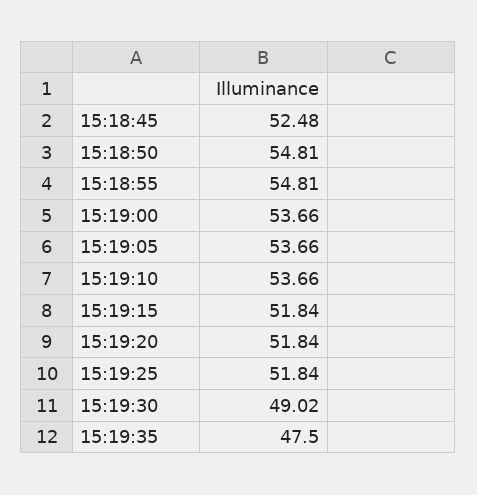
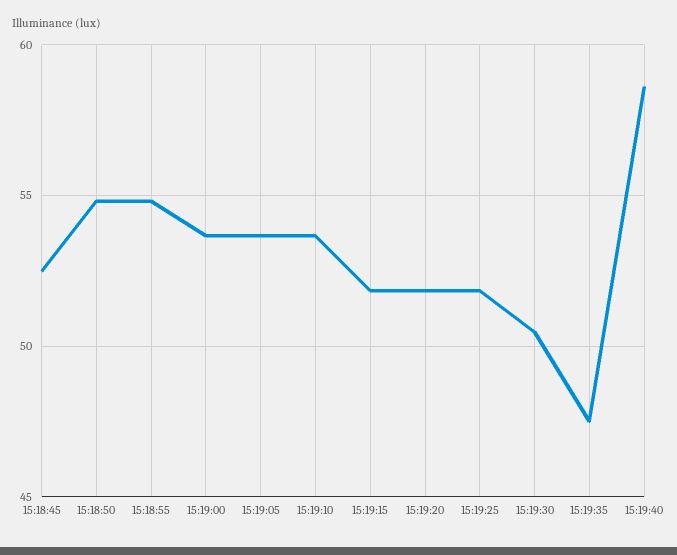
15:19:30: 49.02 -> 50.5
15:19:40: none -> 58.5

